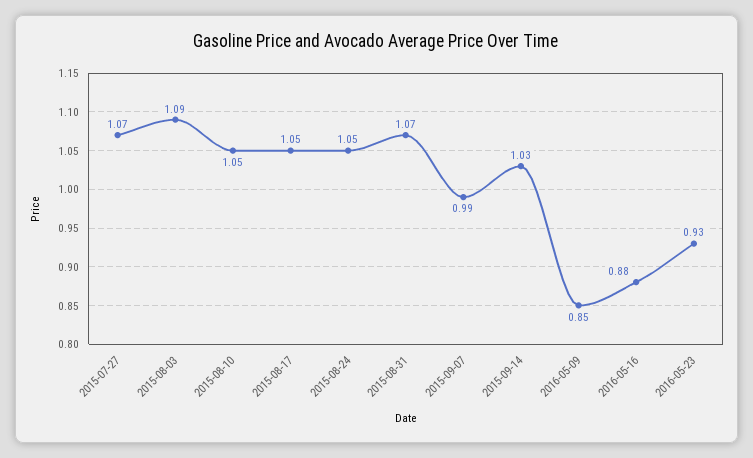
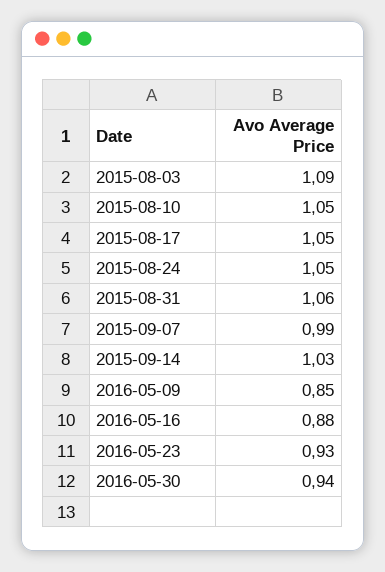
2015-07-27: 1.07 -> none
2015-08-31: 1.07 -> 1.06
2016-05-30: none -> 0.94

